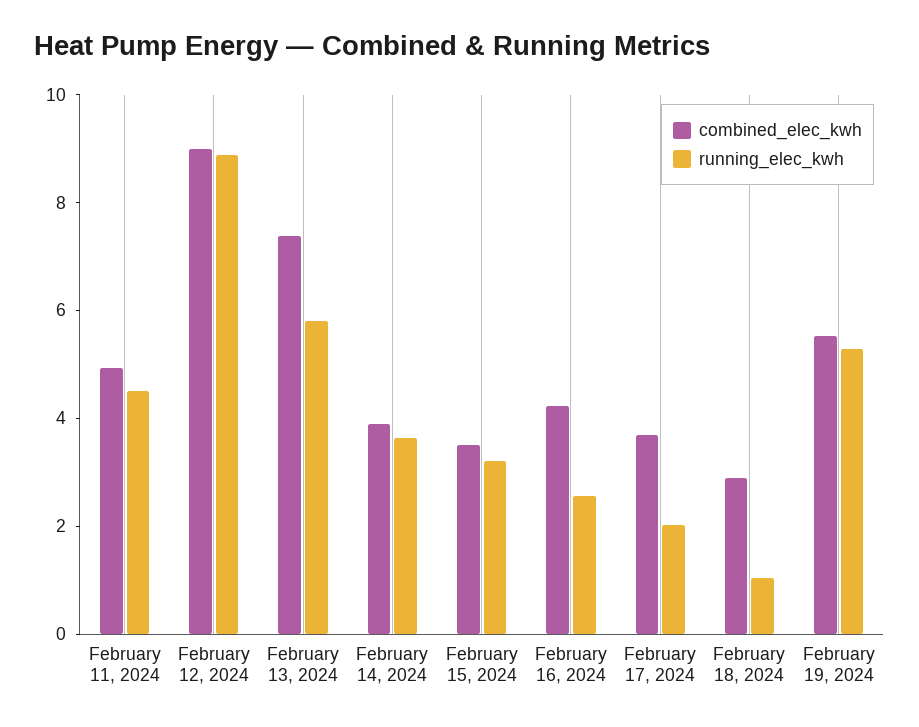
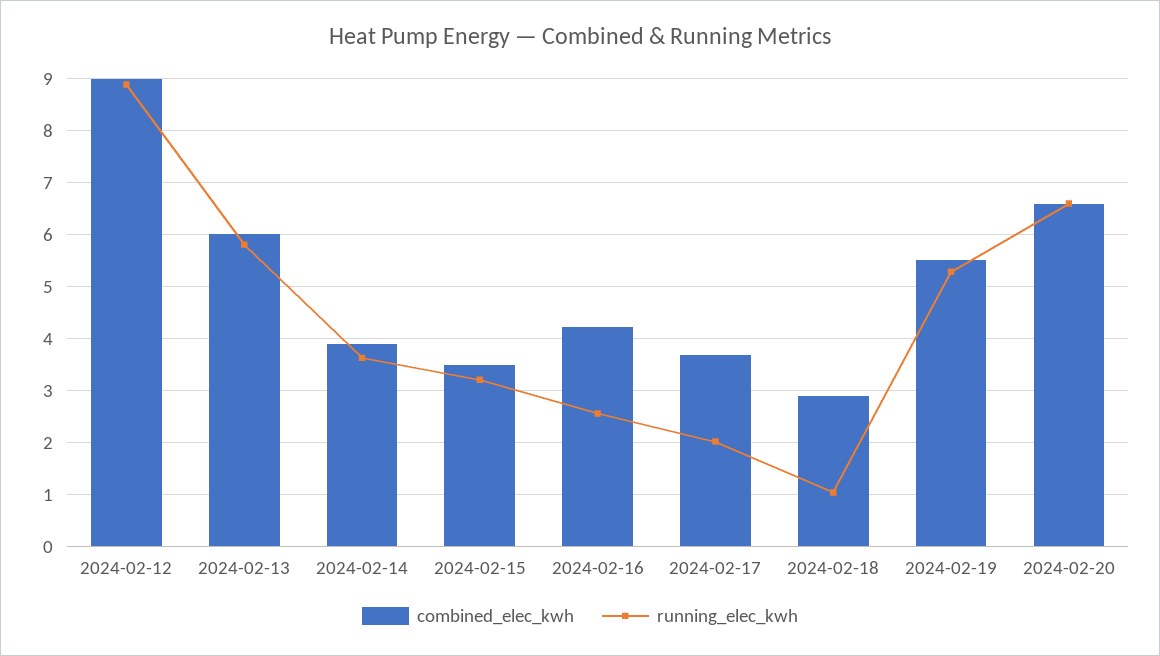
combined_elec_kwh, February 11, 2024: 5 -> none
running_elec_kwh, February 11, 2024: 4.5 -> none
combined_elec_kwh, February 13, 2024: 7.5 -> 6
combined_elec_kwh, 2024-02-20: none -> 6.6
running_elec_kwh, 2024-02-20: none -> 6.6

